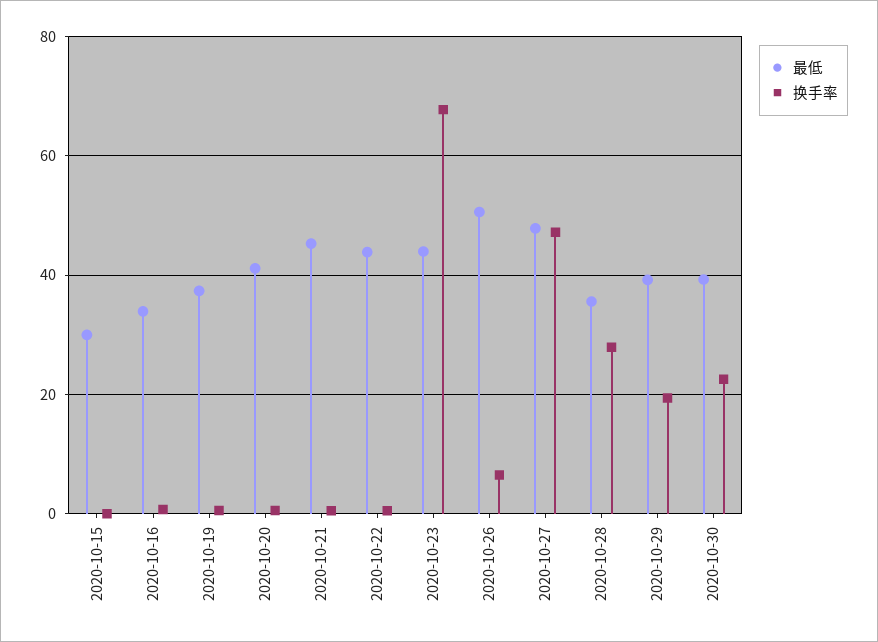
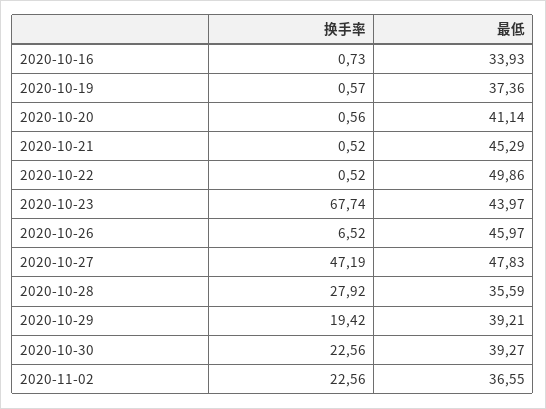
最低, 2020-10-15: 30 -> none
换手率, 2020-10-15: 0 -> none
最低, 2020-10-22: 44 -> 49.86
最低, 2020-10-26: 50 -> 45.97
换手率, 2020-11-02: none -> 22.56
最低, 2020-11-02: none -> 36.55

